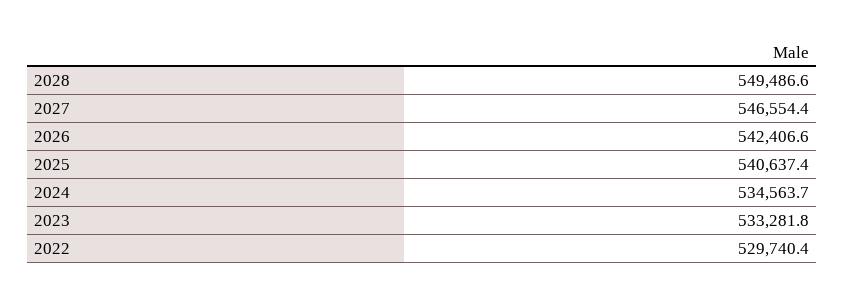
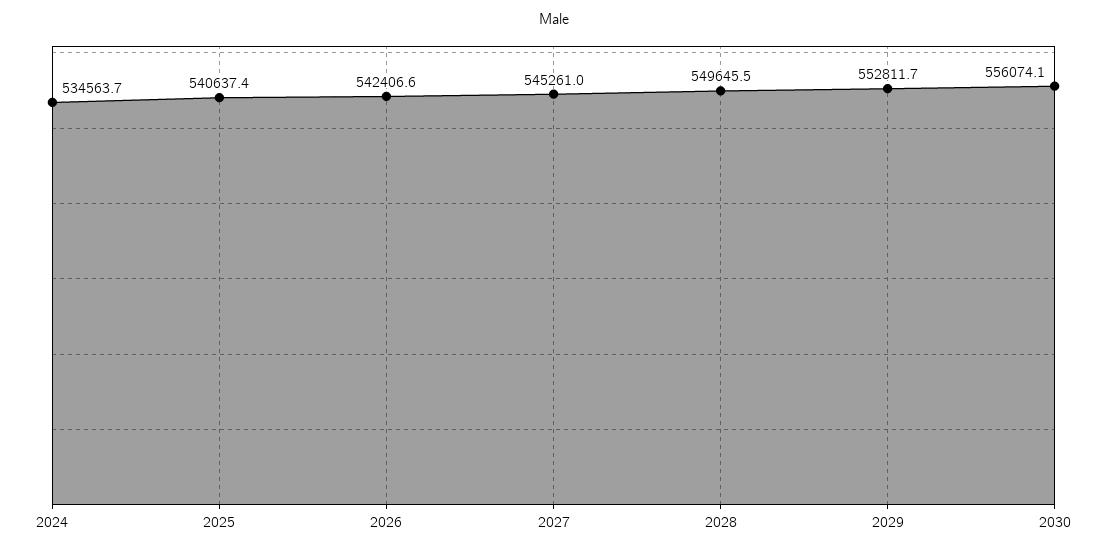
2028: 549486.6 -> 549645.5
2027: 546554.4 -> 545261
2023: 533281.8 -> none
2022: 529740.4 -> none
2029: none -> 552811.7
2030: none -> 556074.1

